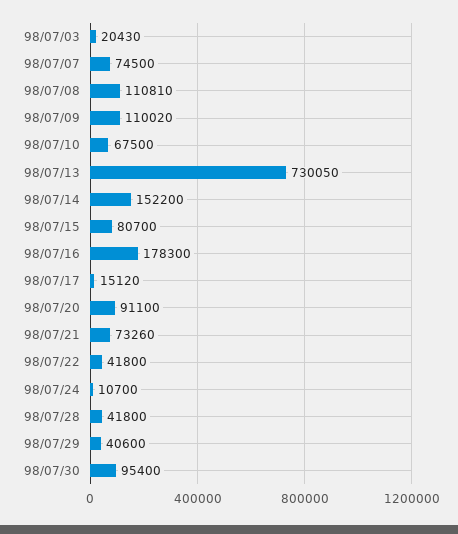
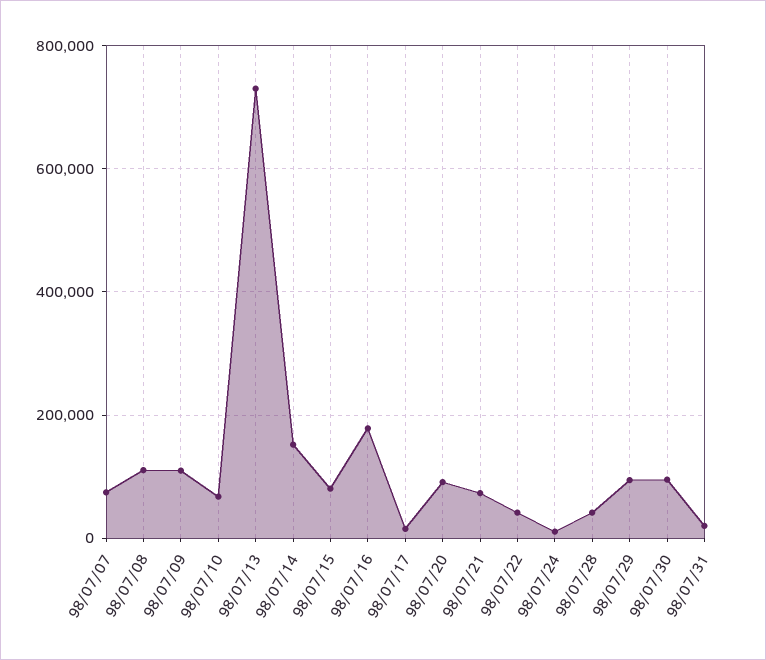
98/07/03: 20430 -> none
98/07/29: 40600 -> 100000
98/07/31: none -> 20000

